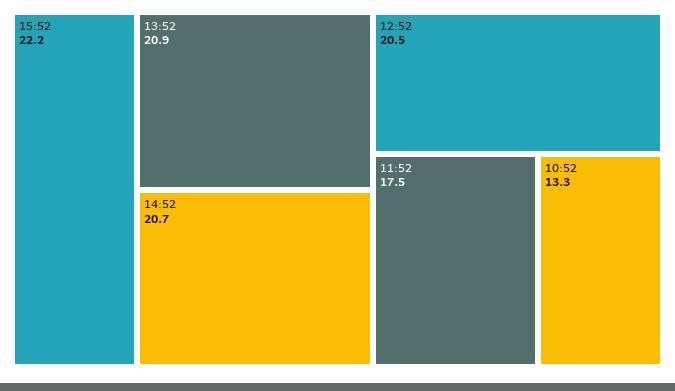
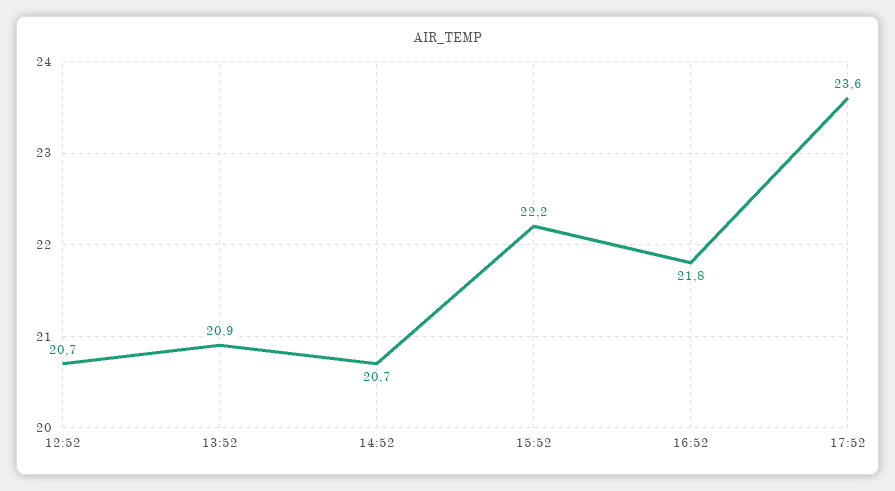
12:52: 20.5 -> 20.7
11:52: 17.5 -> none
10:52: 13.3 -> none
16:52: none -> 21.8
17:52: none -> 23.6

